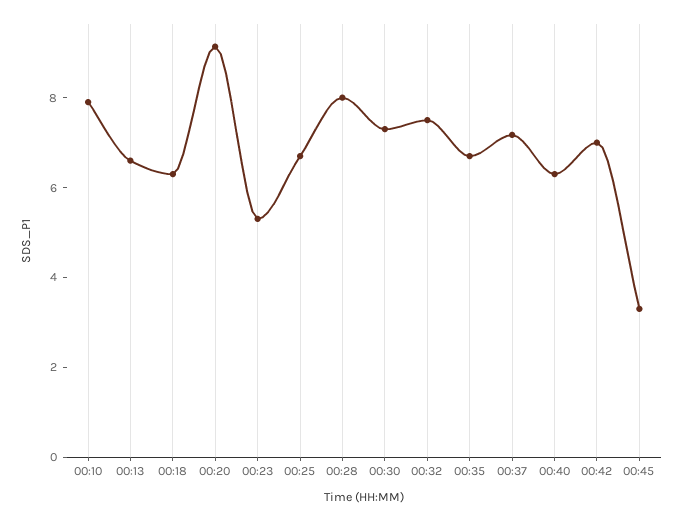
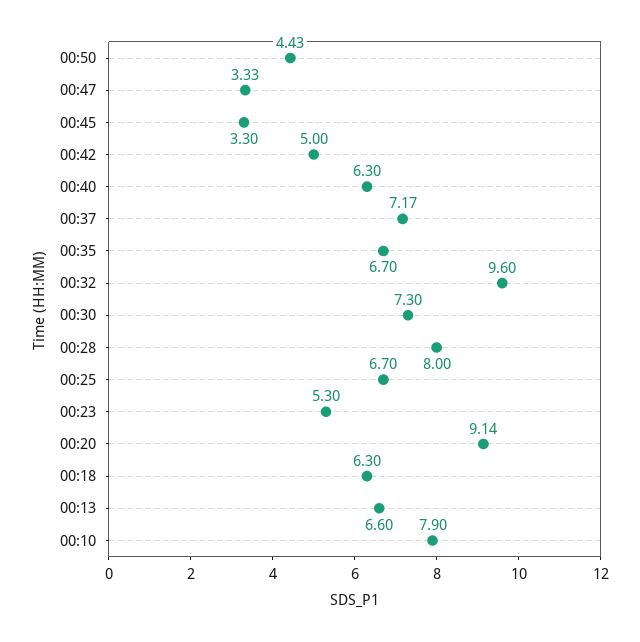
00:32: 7.5 -> 9.6
00:42: 7 -> 5
00:50: none -> 4.43
00:47: none -> 3.33

